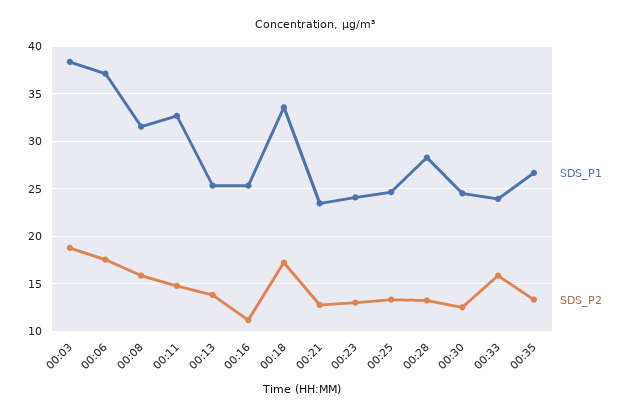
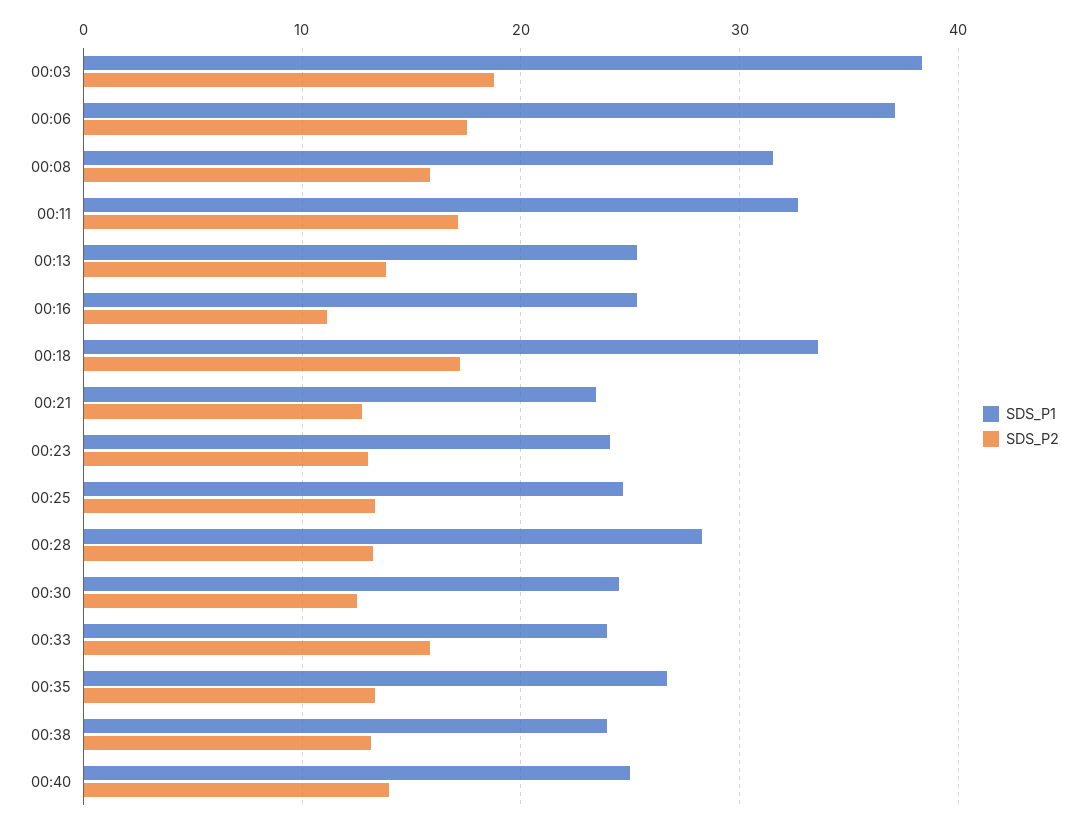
SDS_P2, 00:11: 15 -> 17
SDS_P1, 00:38: none -> 24
SDS_P2, 00:38: none -> 13
SDS_P1, 00:40: none -> 25
SDS_P2, 00:40: none -> 14

